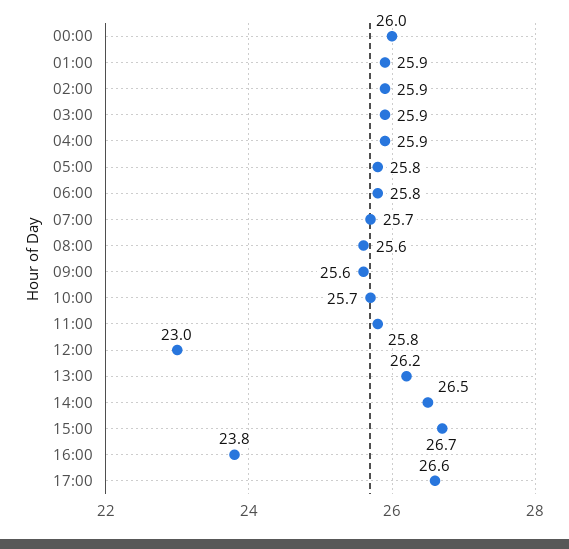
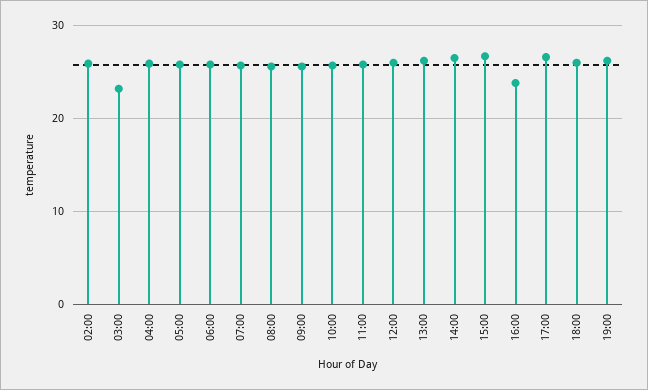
00:00: 26 -> none
01:00: 25.9 -> none
03:00: 25.9 -> 23
12:00: 23 -> 26
18:00: none -> 26
19:00: none -> 26

